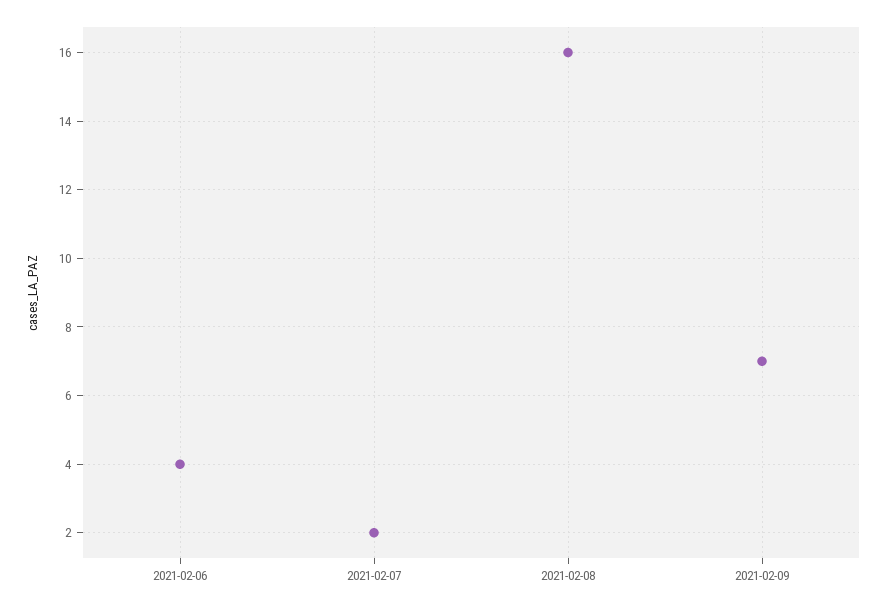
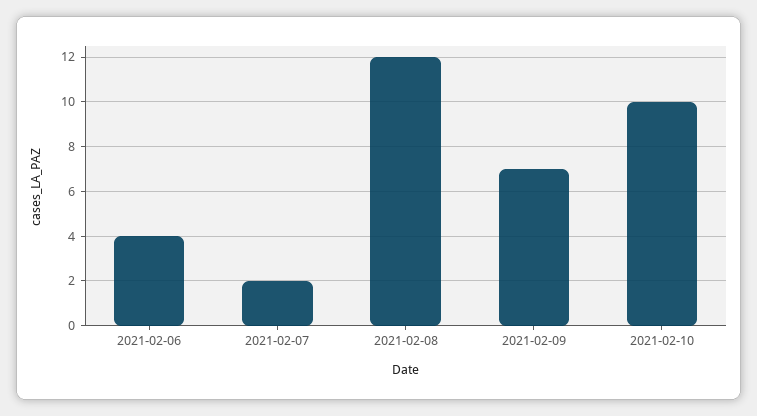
2021-02-08: 16 -> 12
2021-02-10: none -> 10

